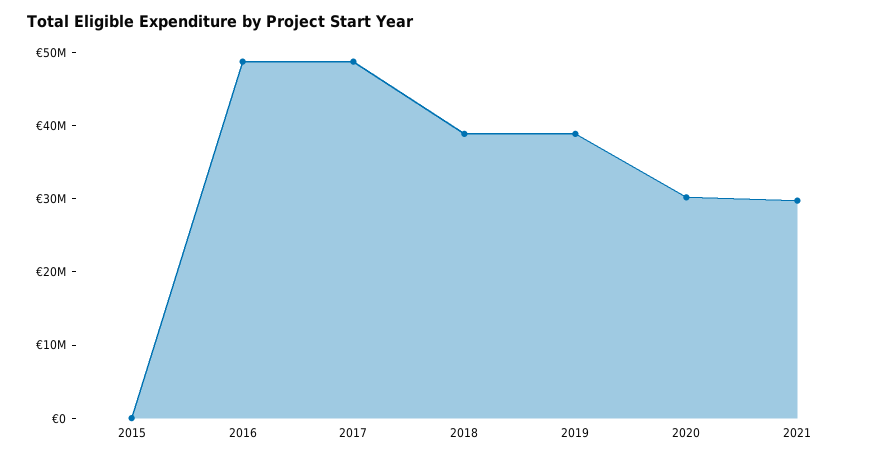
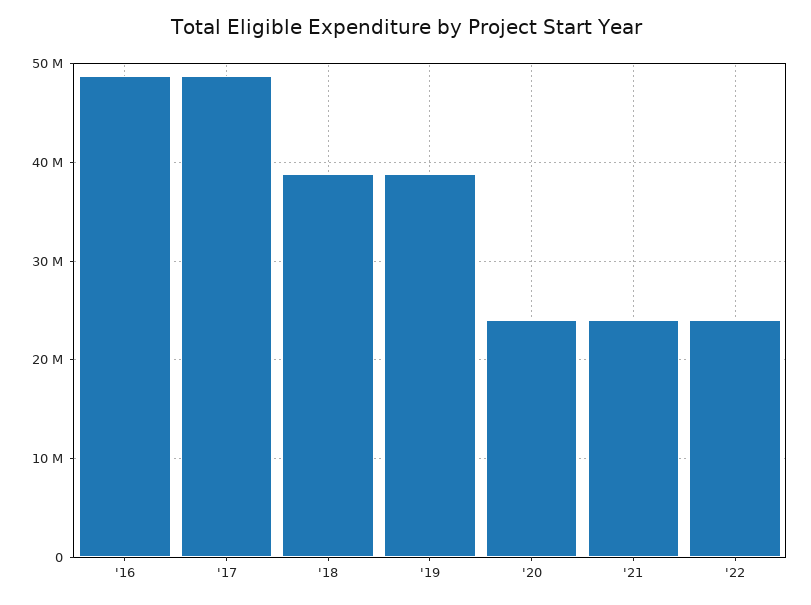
2015: 0 -> none
2020: 30000000 -> 24000000
2021: 30000000 -> 24000000
'22: none -> 24000000

